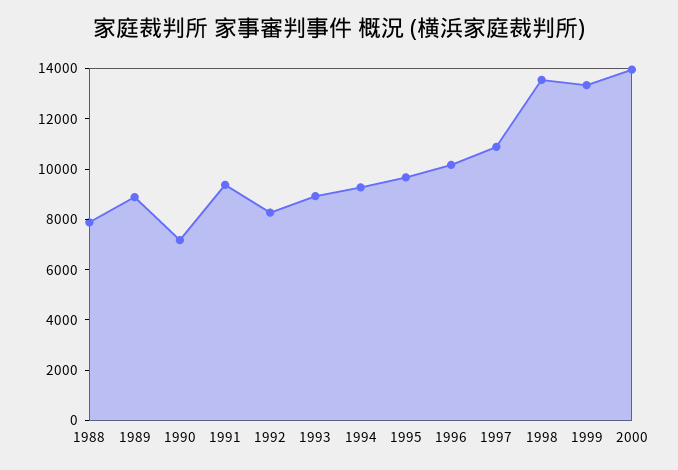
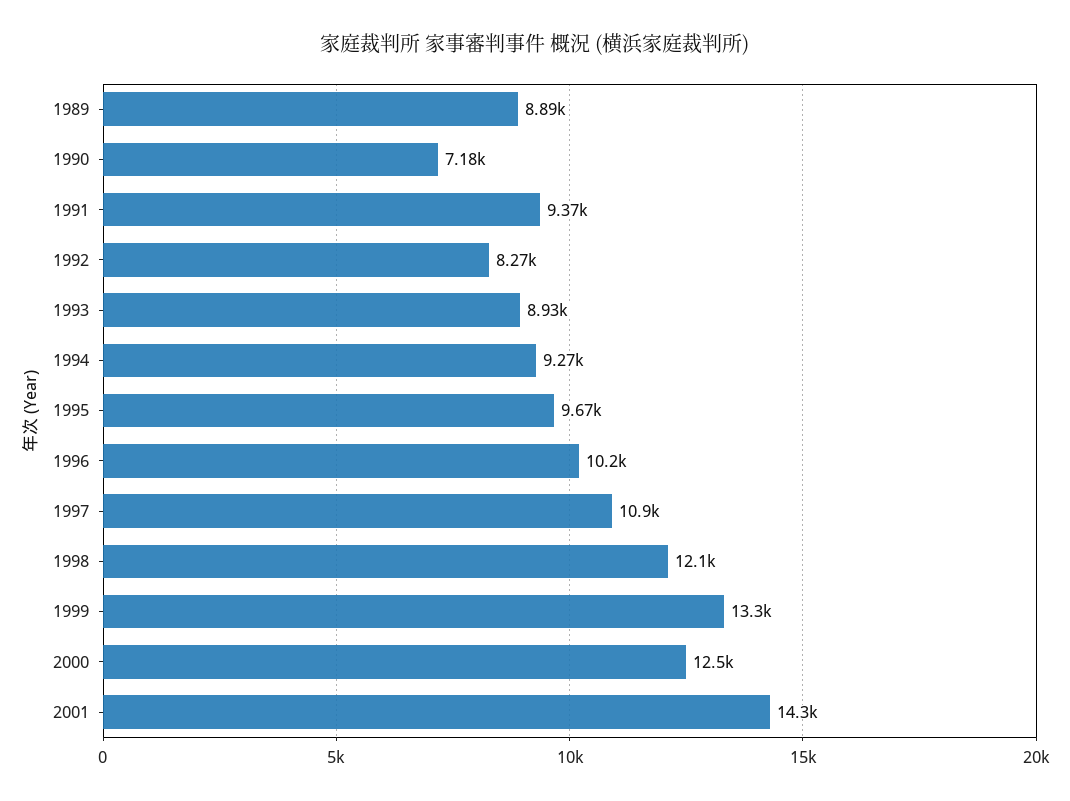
1988: 8000 -> none
1998: 13500 -> 12100
2000: 14000 -> 12500
2001: none -> 14300

